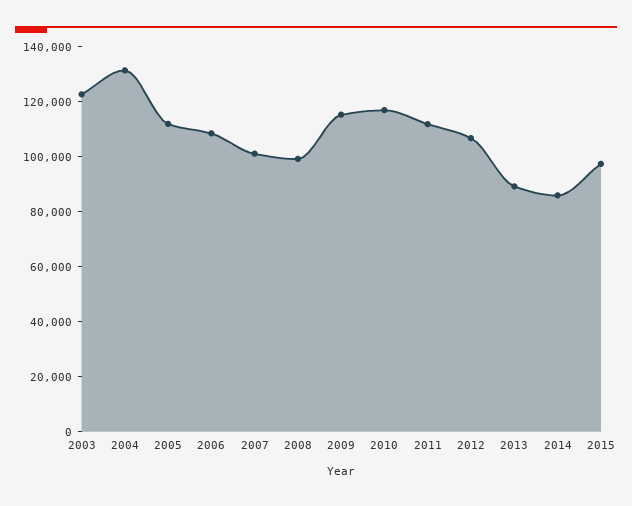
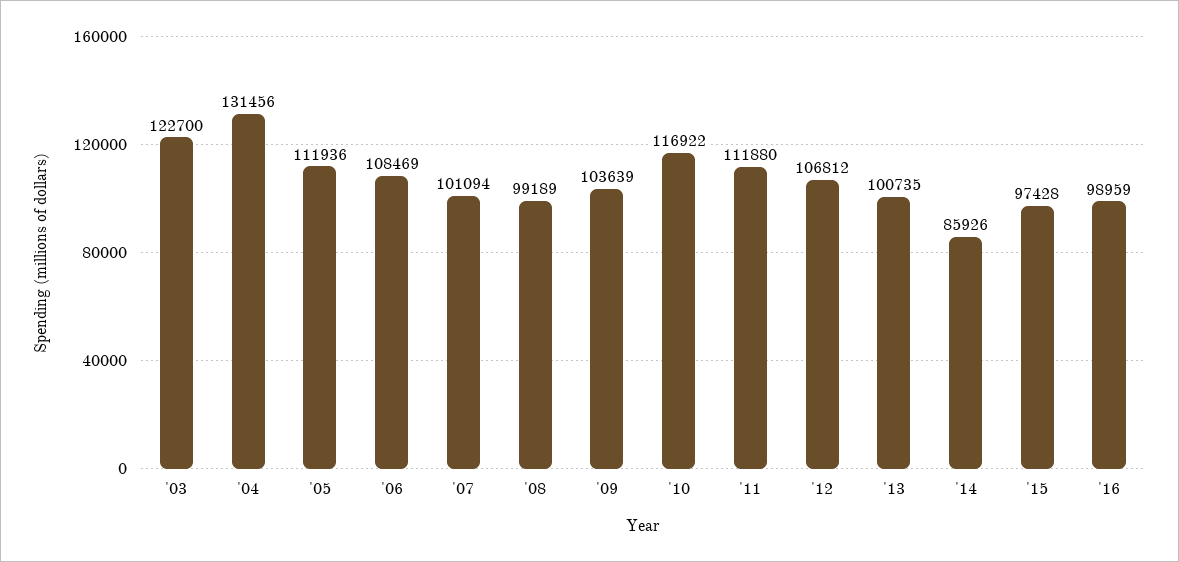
2009: 115000 -> 103639
2013: 90000 -> 100735
'16: none -> 98959

